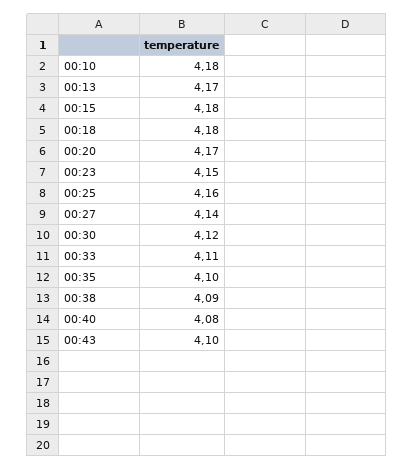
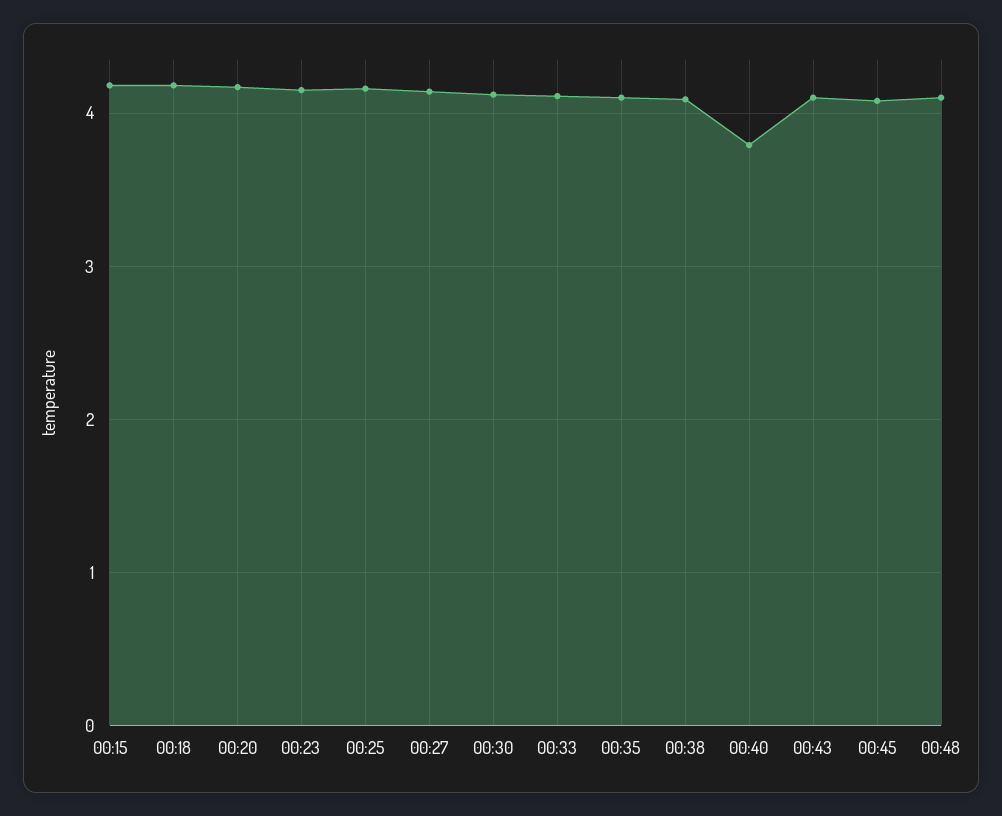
00:10: 4.18 -> none
00:13: 4.17 -> none
00:40: 4.08 -> 3.8
00:45: none -> 4.1
00:48: none -> 4.1

